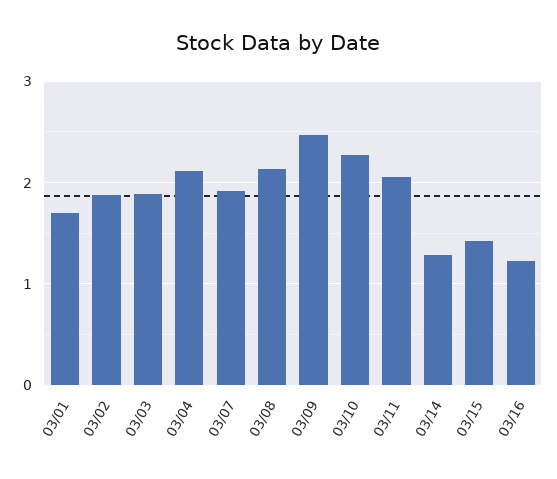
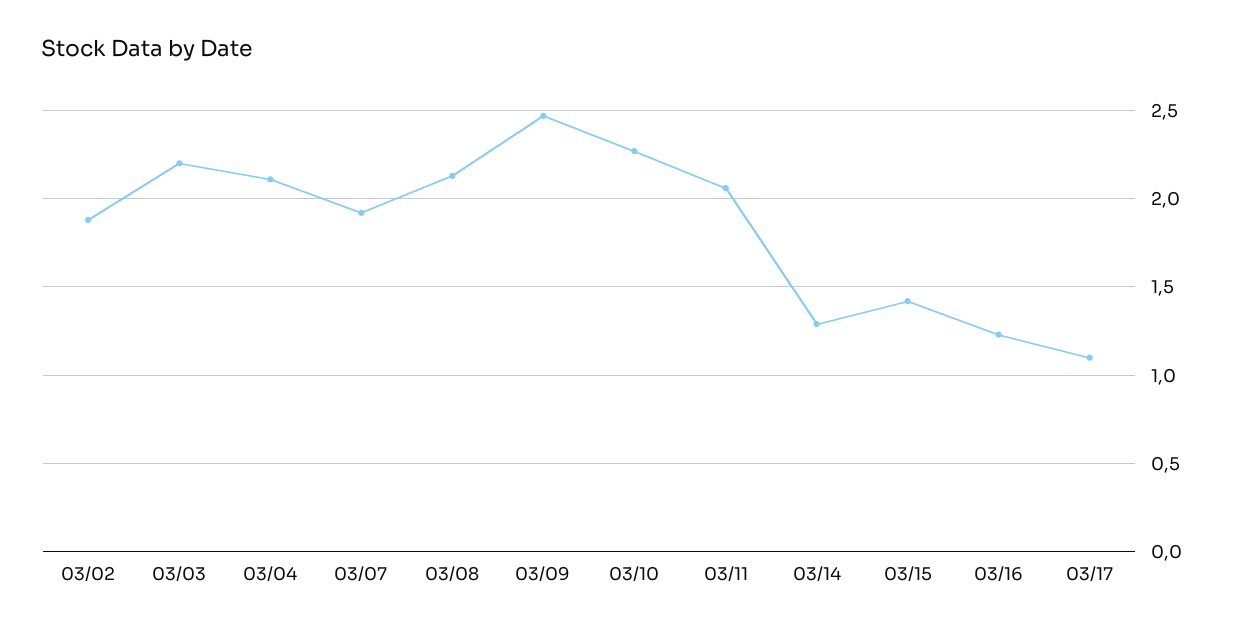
03/01: 1.7 -> none
03/03: 1.9 -> 2.2
03/17: none -> 1.1

